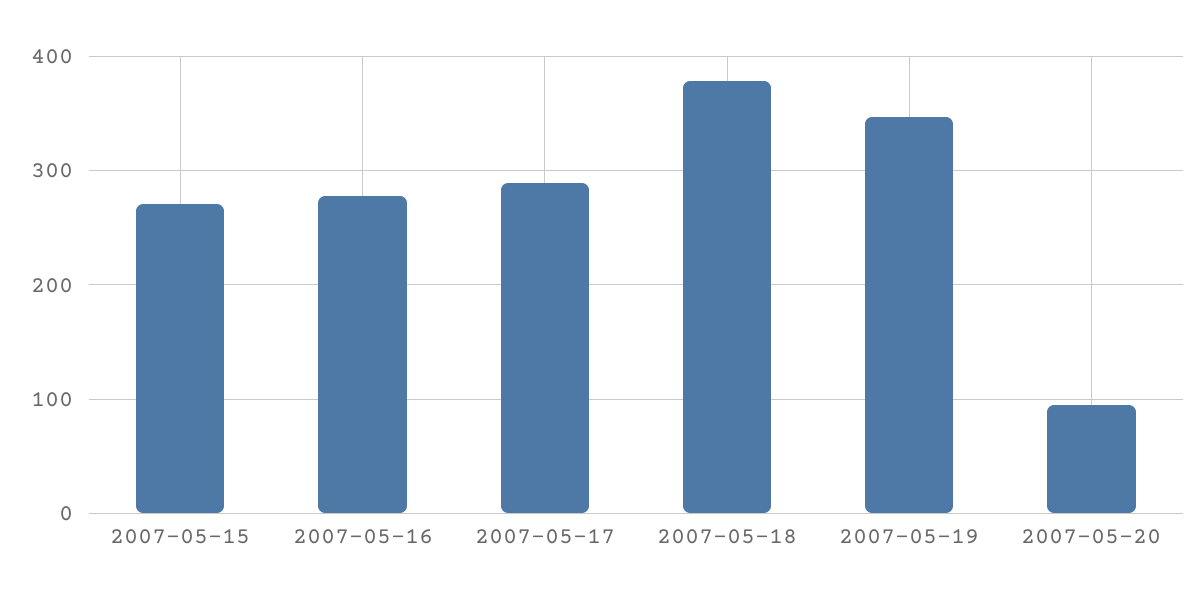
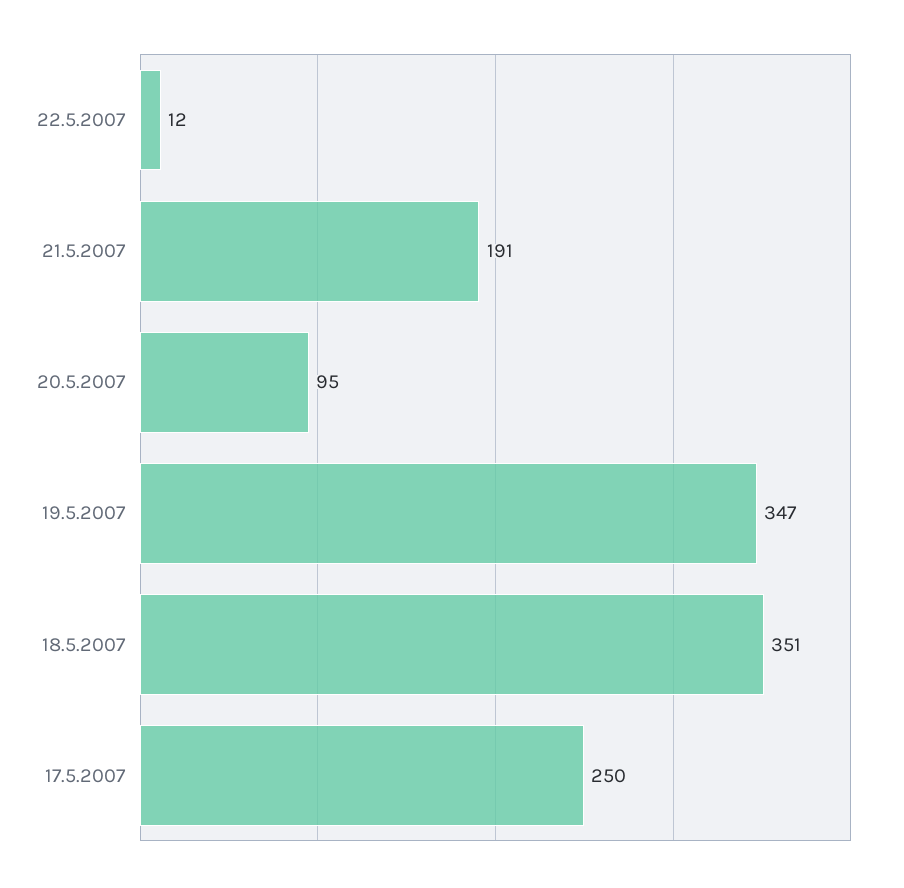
2007-05-15: 270 -> none
2007-05-16: 280 -> none
2007-05-17: 290 -> 250
2007-05-18: 380 -> 351
22.5.2007: none -> 12
21.5.2007: none -> 191

